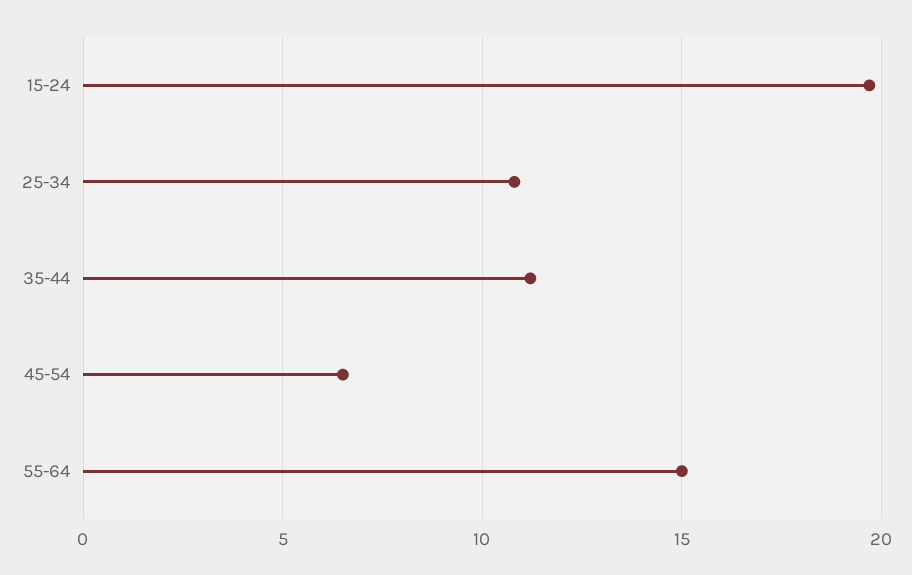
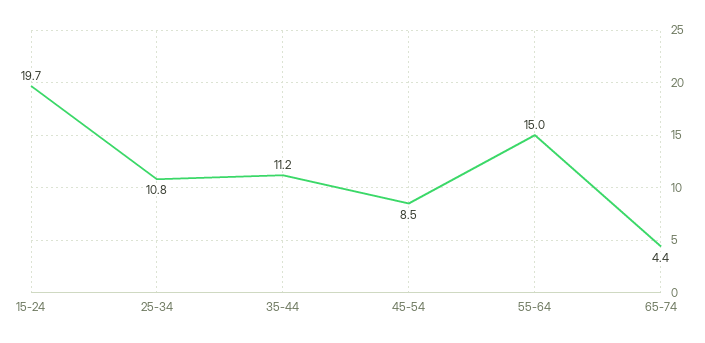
45-54: 6.5 -> 8.5
65-74: none -> 4.4

